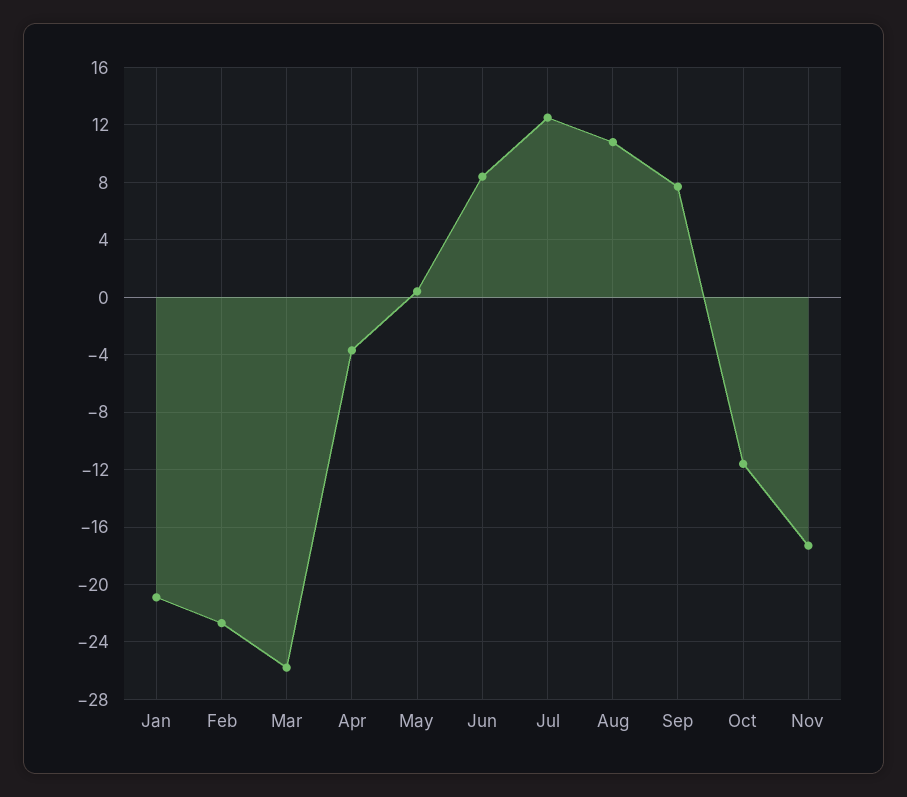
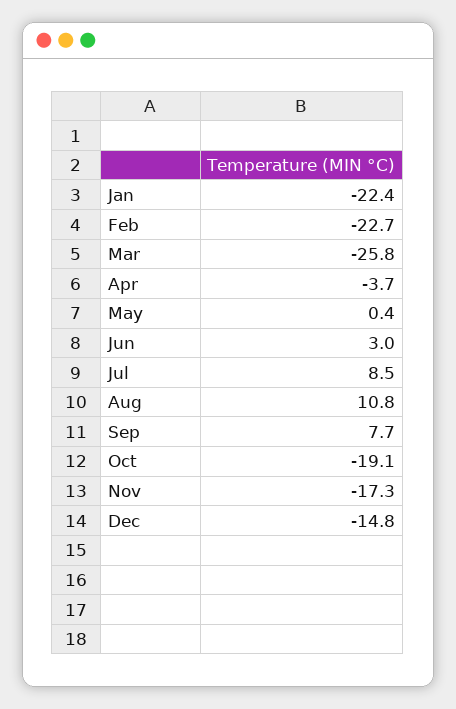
Jan: -21 -> -22.4
Jun: 8.5 -> 3
Jul: 12.5 -> 8.5
Oct: -11.5 -> -19.1
Dec: none -> -14.8

